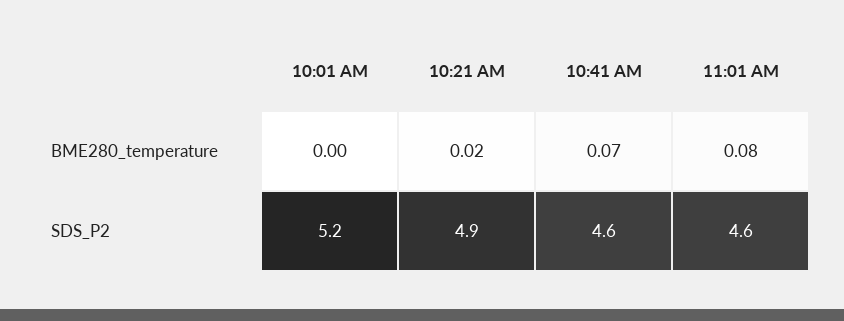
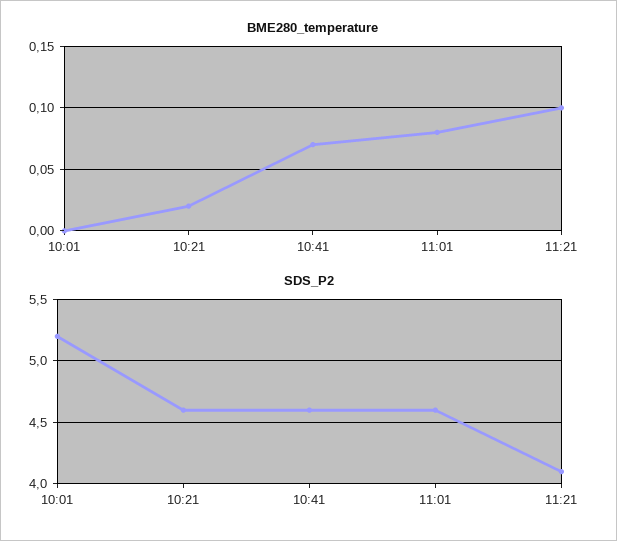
SDS_P2, 10:21 AM: 4.9 -> 4.6
BME280_temperature, 11:21: none -> 0.1
SDS_P2, 11:21: none -> 4.1

